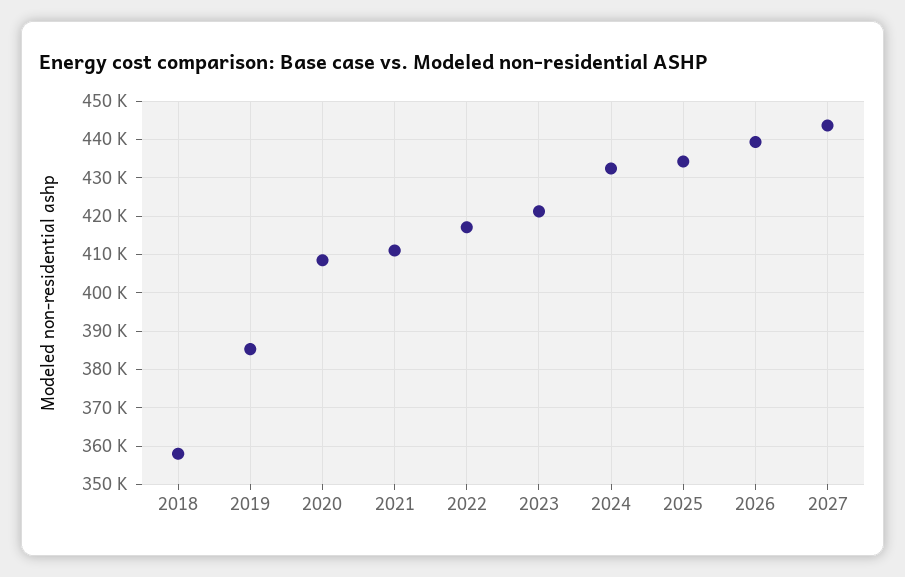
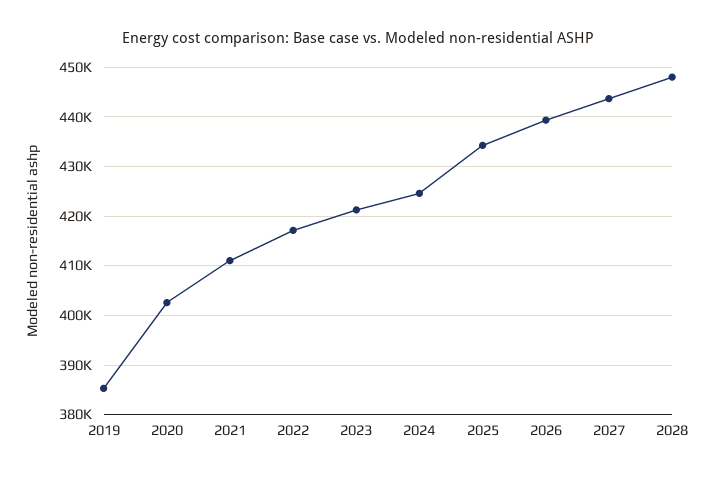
2018: 358000 -> none
2020: 408000 -> 402000
2024: 432000 -> 424000
2028: none -> 448000

